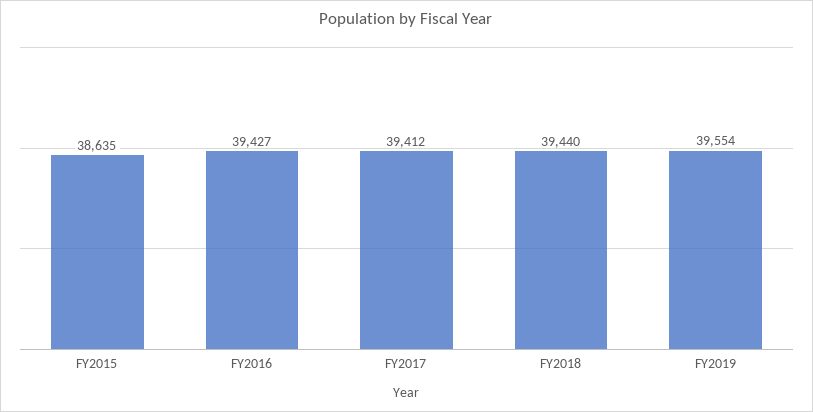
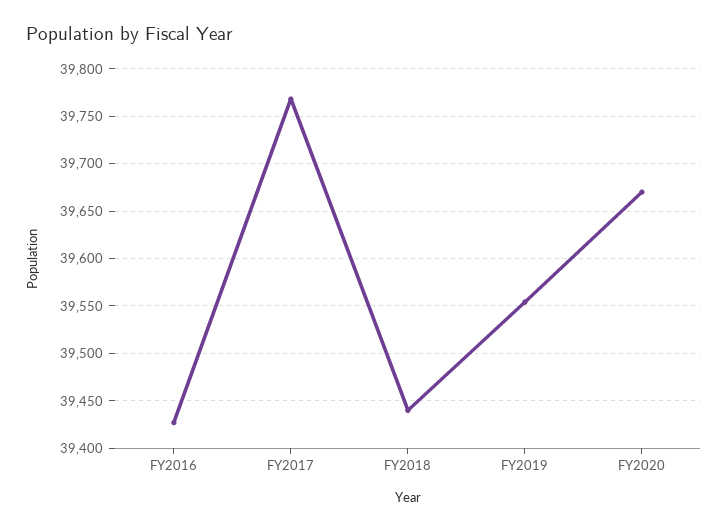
FY2015: 38635 -> none
FY2017: 39412 -> 39770
FY2020: none -> 39670

